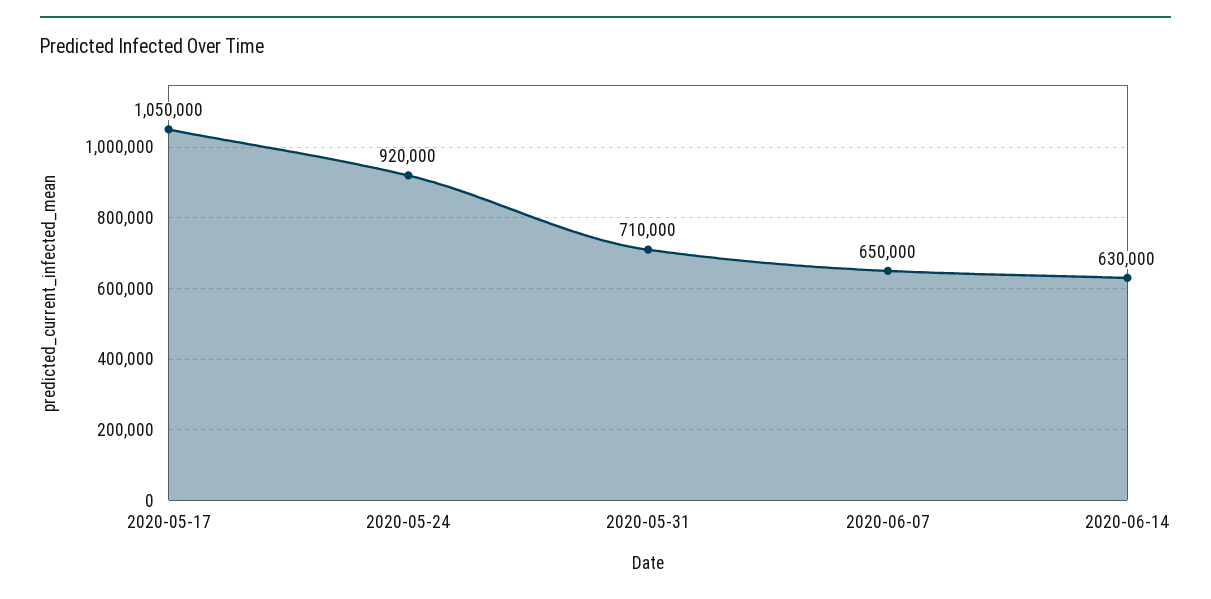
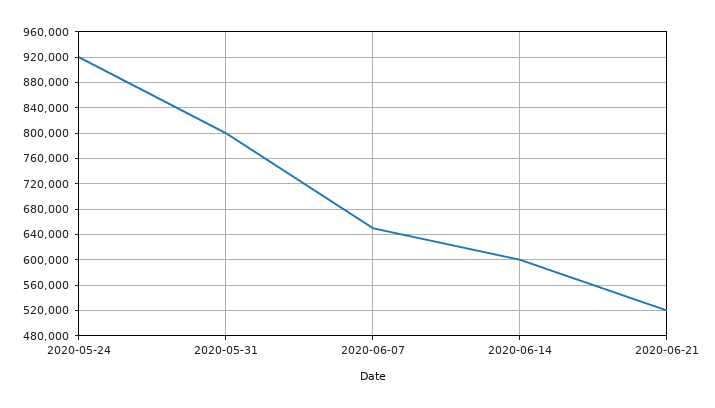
2020-05-17: 1050000 -> none
2020-05-31: 710000 -> 800000
2020-06-14: 630000 -> 600000
2020-06-21: none -> 520000

